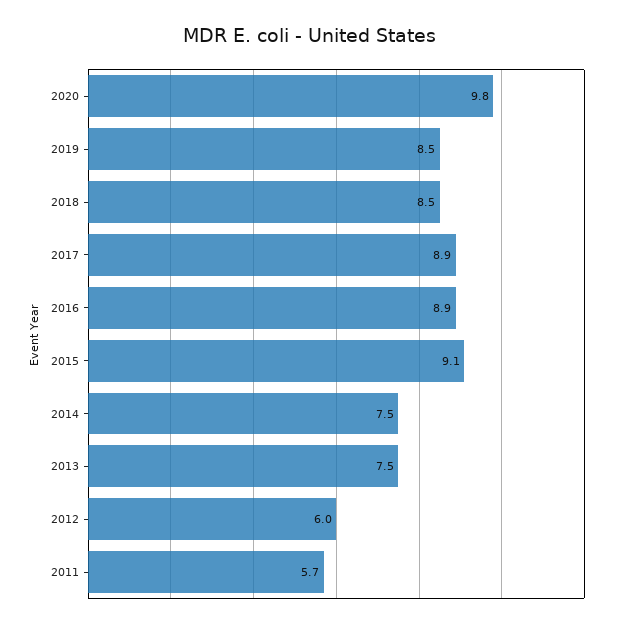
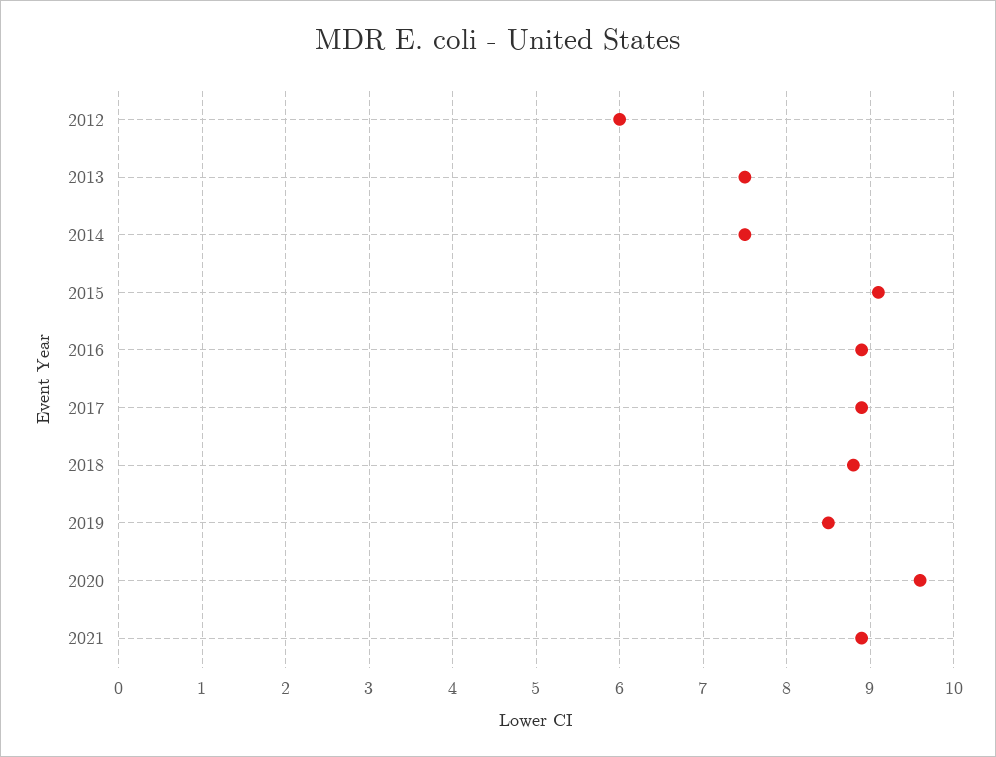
2020: 9.8 -> 9.6
2018: 8.5 -> 8.8
2011: 5.7 -> none
2021: none -> 8.9

